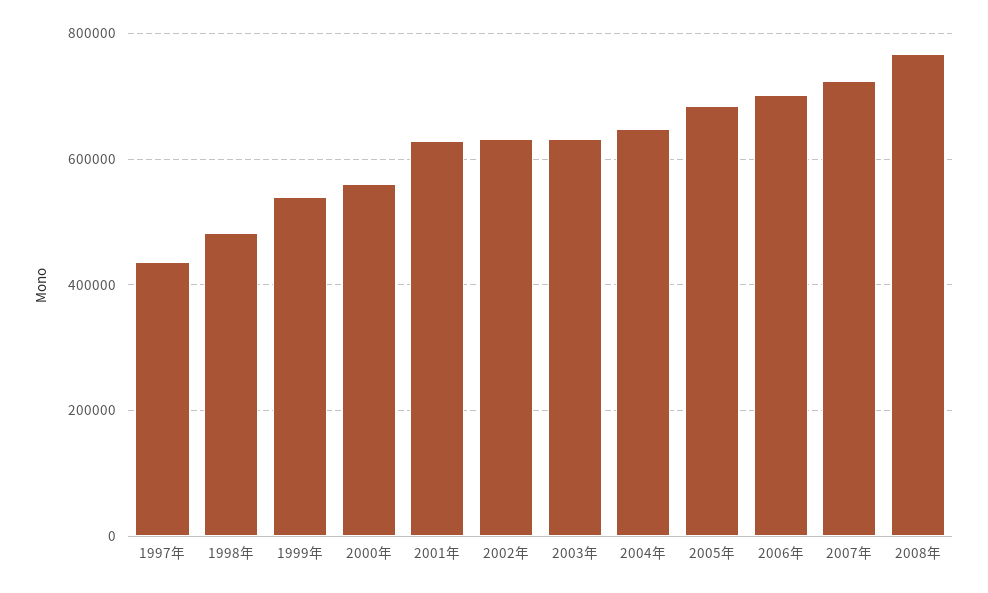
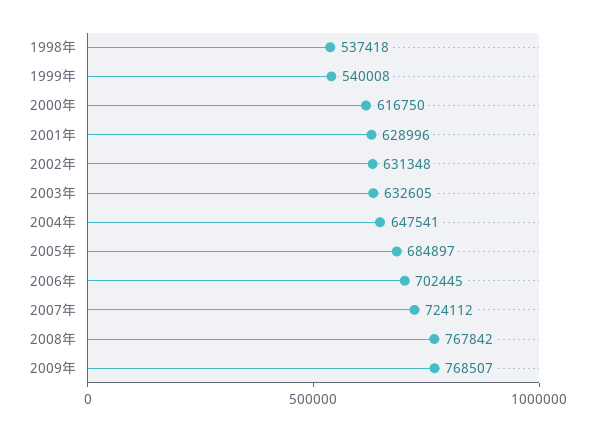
1997年: 440000 -> none
1998年: 480000 -> 537418
2000年: 560000 -> 616750
2009年: none -> 768507

